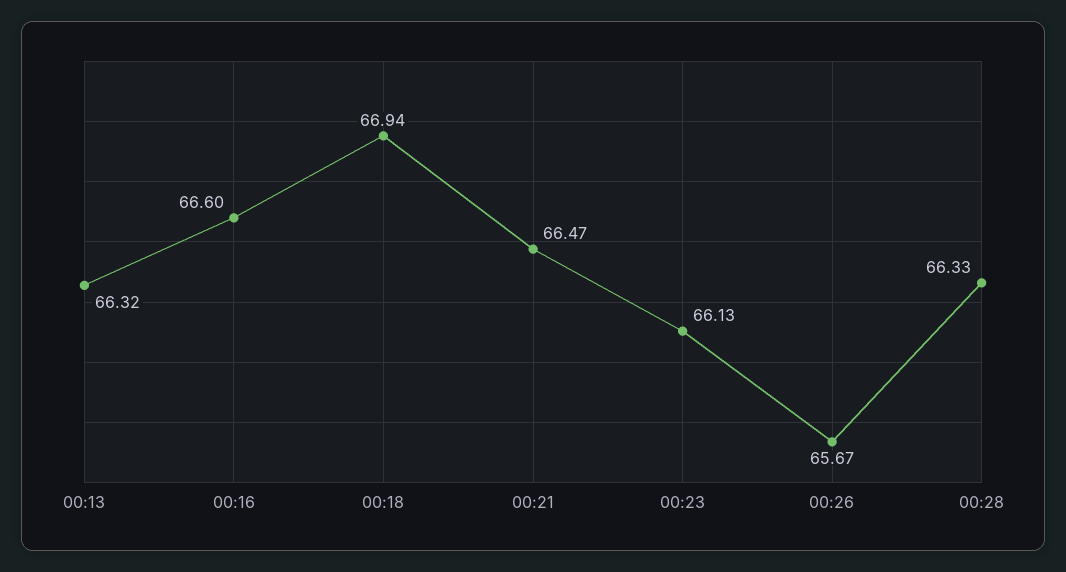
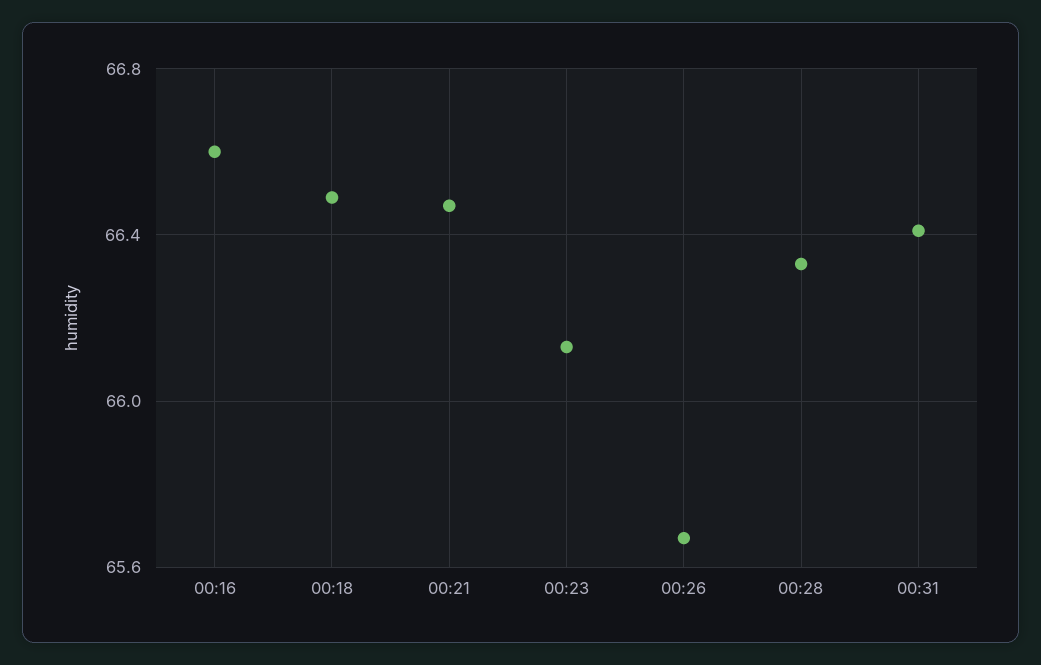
00:13: 66.32 -> none
00:18: 66.94 -> 66.5
00:31: none -> 66.4

